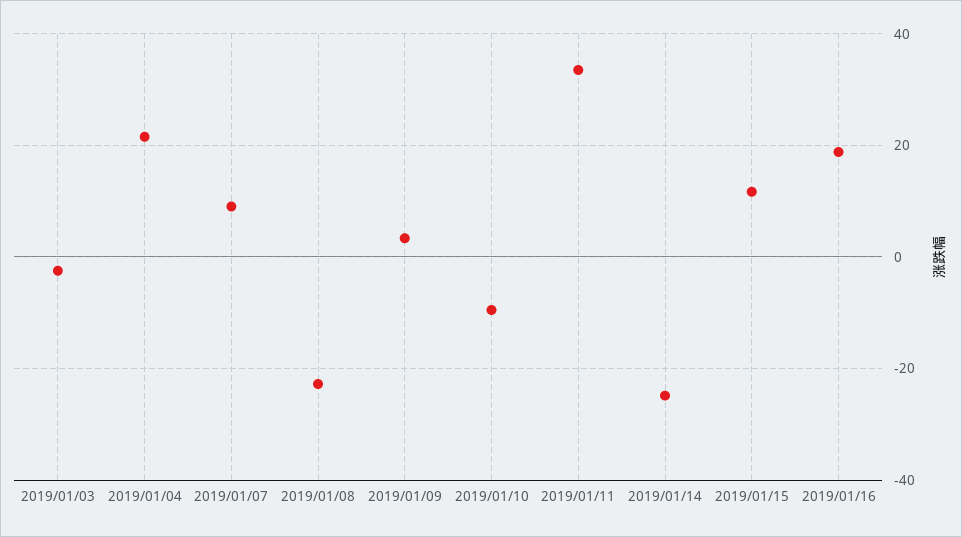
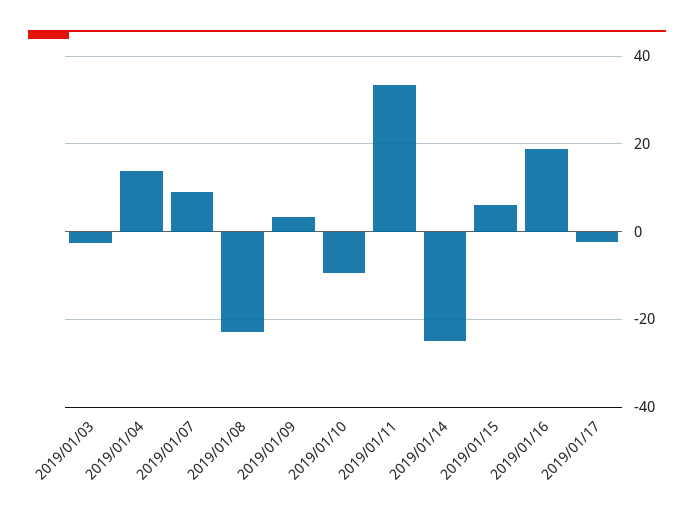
2019/01/04: 22 -> 14
2019/01/15: 12 -> 6
2019/01/17: none -> -2

